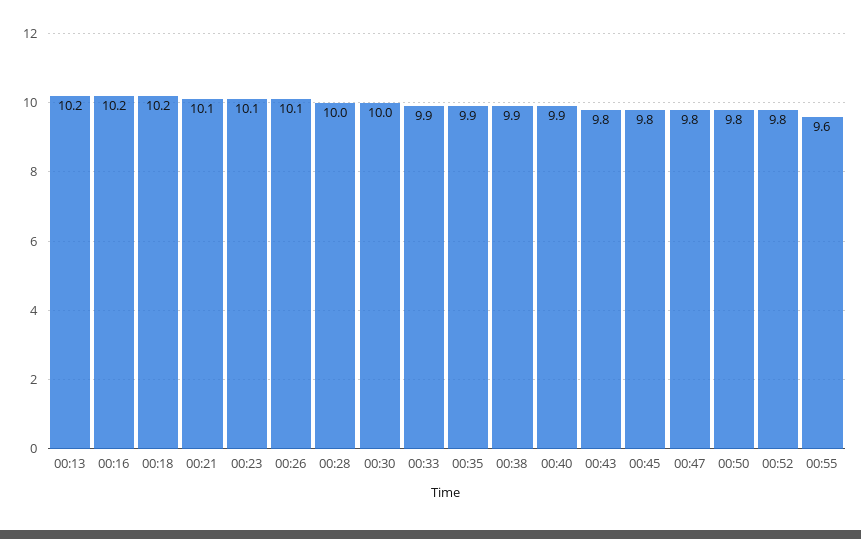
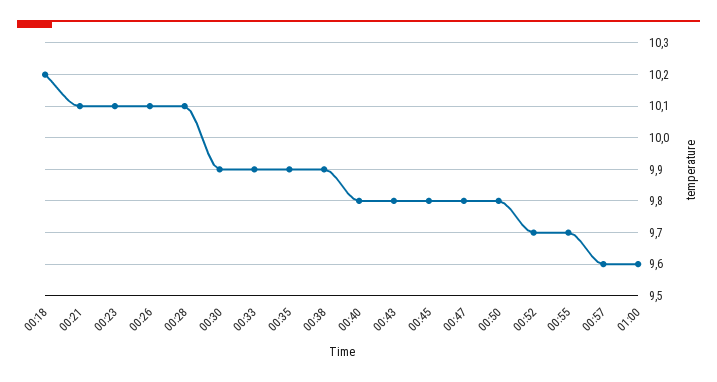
00:13: 10.2 -> none
00:16: 10.2 -> none
00:28: 10 -> 10.1
00:30: 10 -> 9.9
00:40: 9.9 -> 9.8
00:52: 9.8 -> 9.7
00:55: 9.6 -> 9.7
00:57: none -> 9.6
01:00: none -> 9.6

